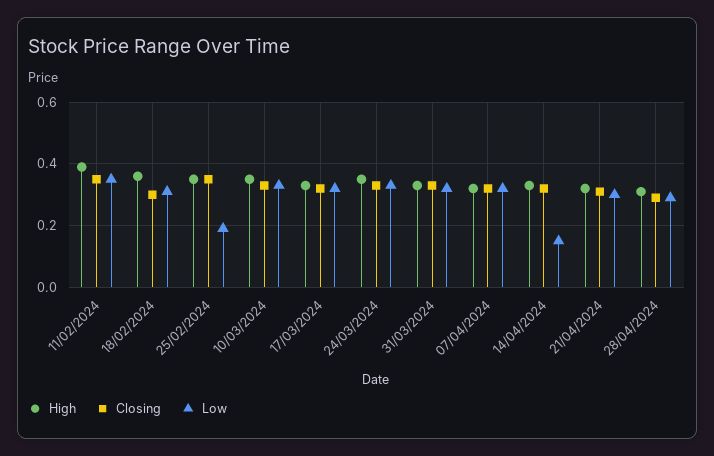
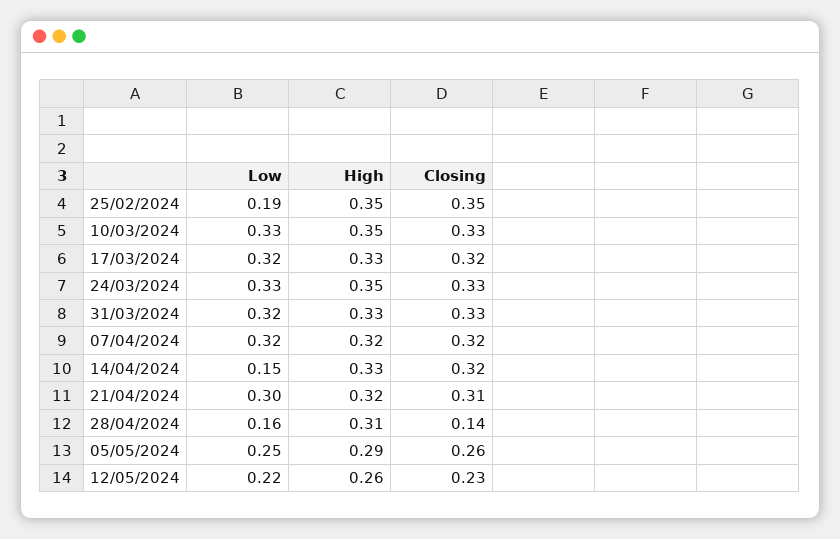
High, 11/02/2024: 0.4 -> none
Closing, 11/02/2024: 0.35 -> none
Low, 11/02/2024: 0.35 -> none
High, 18/02/2024: 0.35 -> none
Closing, 18/02/2024: 0.3 -> none
Low, 18/02/2024: 0.3 -> none
Closing, 28/04/2024: 0.3 -> 0.14
Low, 28/04/2024: 0.3 -> 0.16
Low, 05/05/2024: none -> 0.25
High, 05/05/2024: none -> 0.29
Closing, 05/05/2024: none -> 0.26
Low, 12/05/2024: none -> 0.22
High, 12/05/2024: none -> 0.26
Closing, 12/05/2024: none -> 0.23

